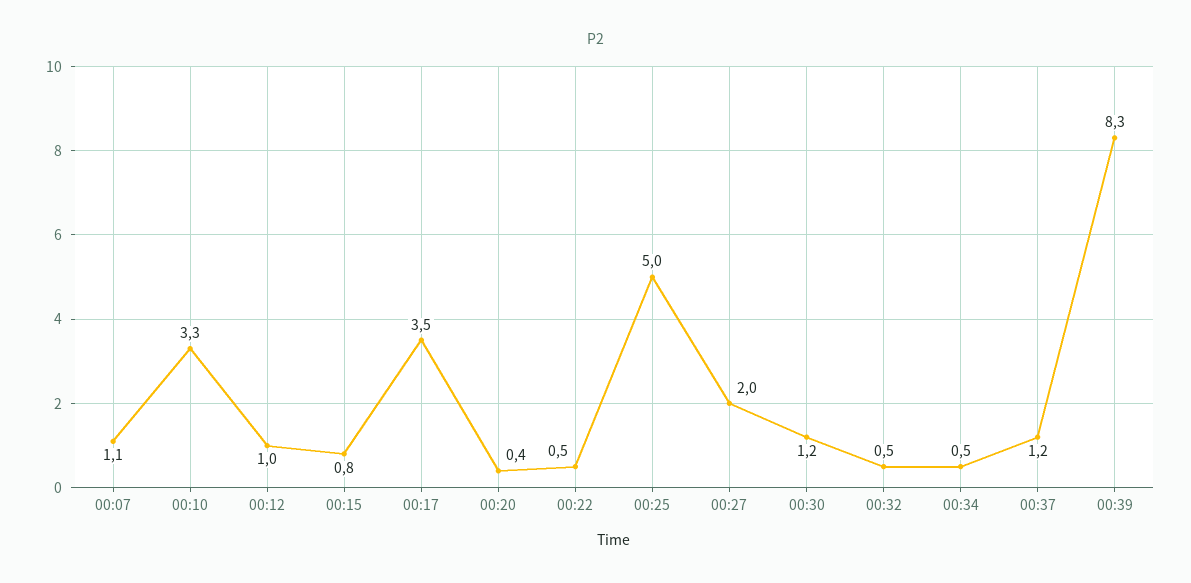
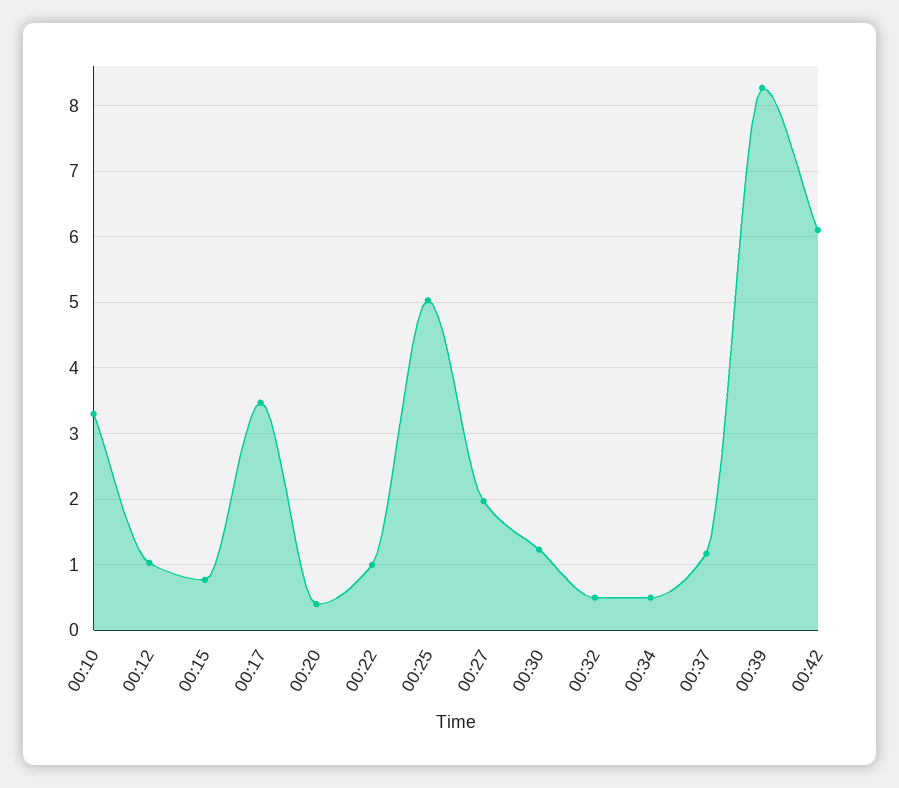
00:07: 1.1 -> none
00:22: 0.5 -> 1
00:42: none -> 6.1

